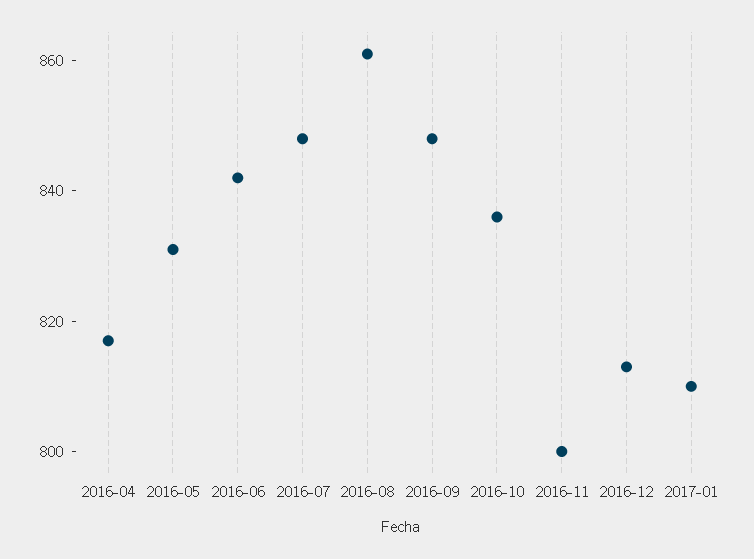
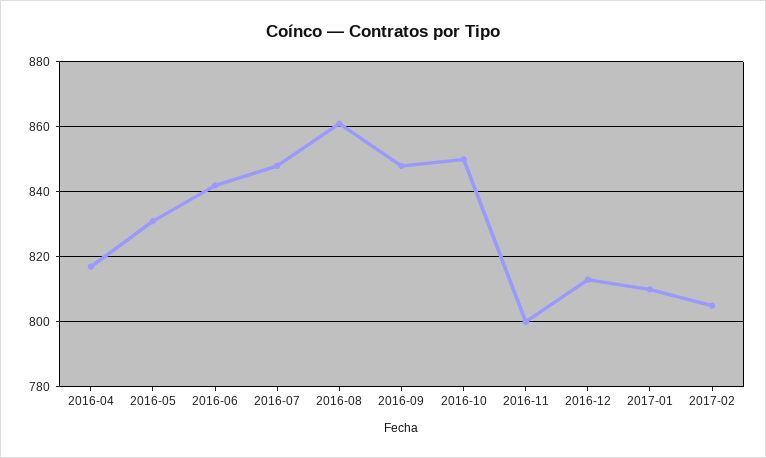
2016-10: 835 -> 850
2017-02: none -> 805

